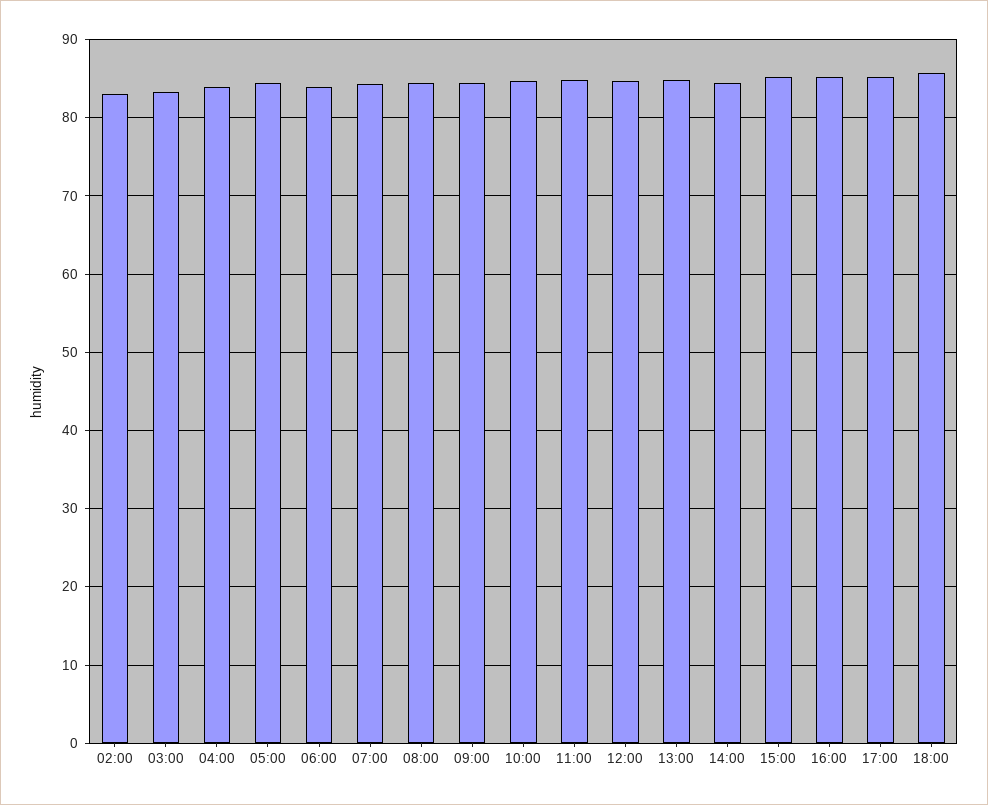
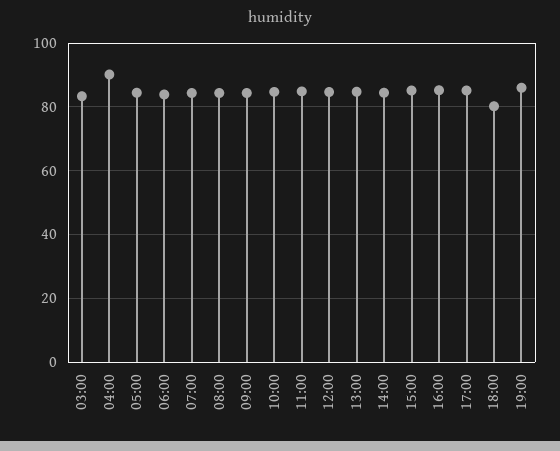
02:00: 83 -> none
04:00: 84 -> 90
18:00: 86 -> 80
19:00: none -> 86

